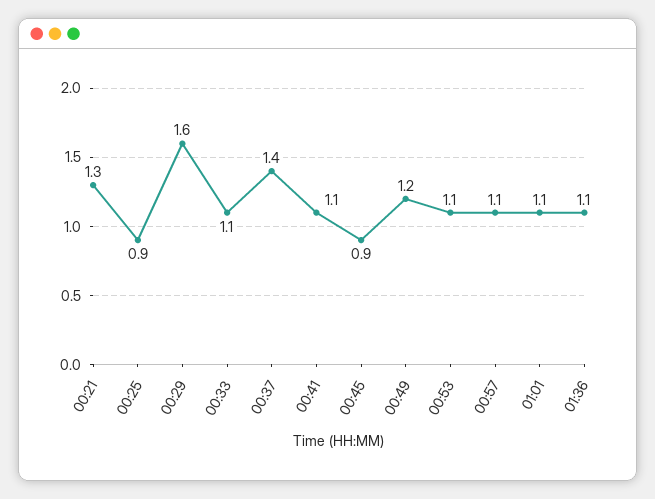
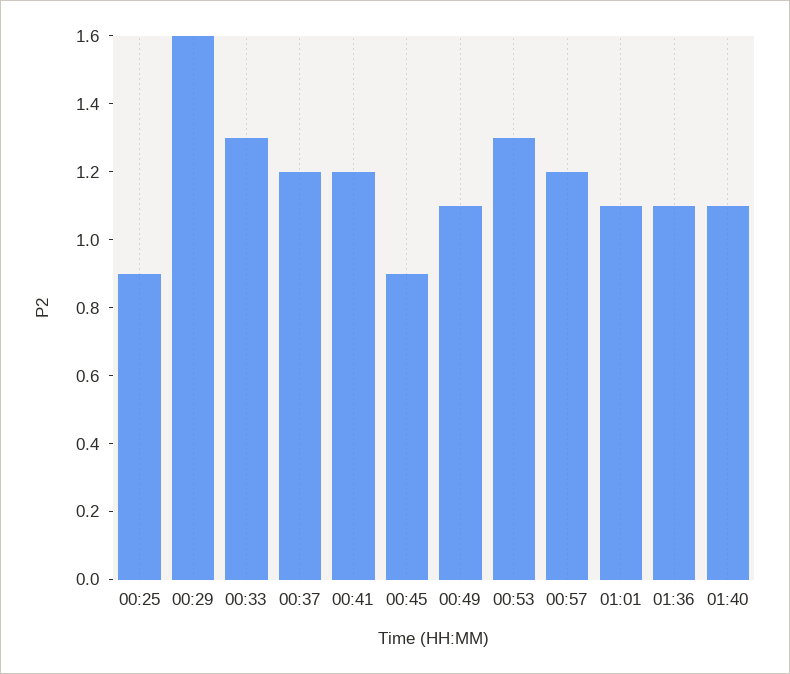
00:21: 1.3 -> none
00:33: 1.1 -> 1.3
00:37: 1.4 -> 1.2
00:41: 1.1 -> 1.2
00:49: 1.2 -> 1.1
00:53: 1.1 -> 1.3
00:57: 1.1 -> 1.2
01:40: none -> 1.1

